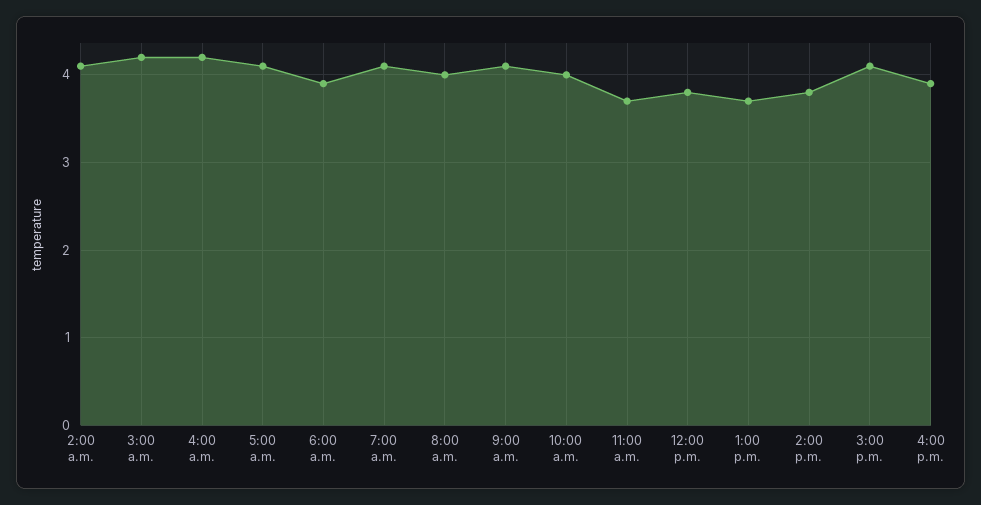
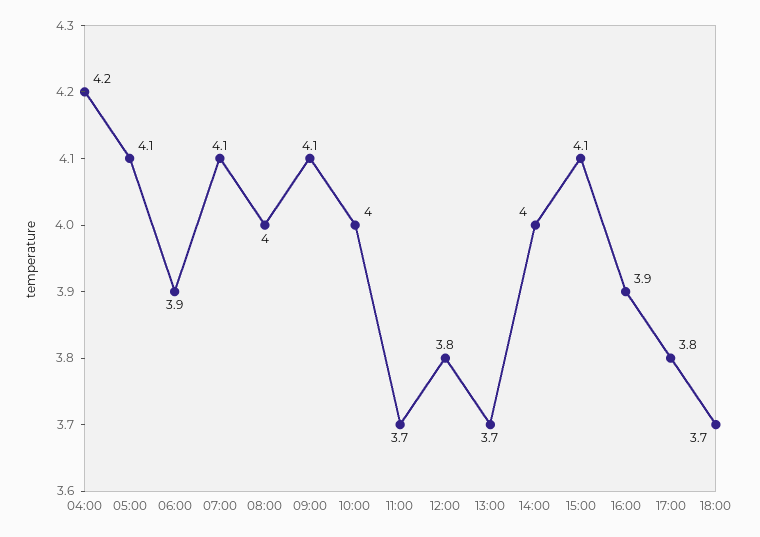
2:00 a.m.: 4.1 -> none
3:00 a.m.: 4.2 -> none
2:00 p.m.: 3.8 -> 4
17:00: none -> 3.8
18:00: none -> 3.7

